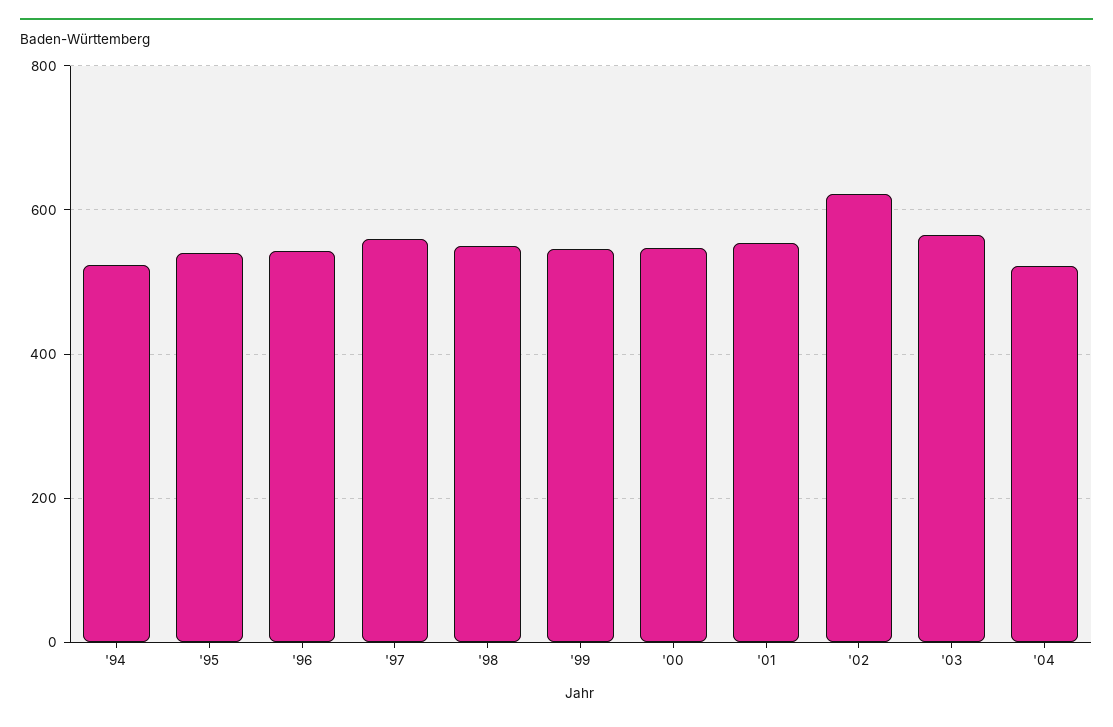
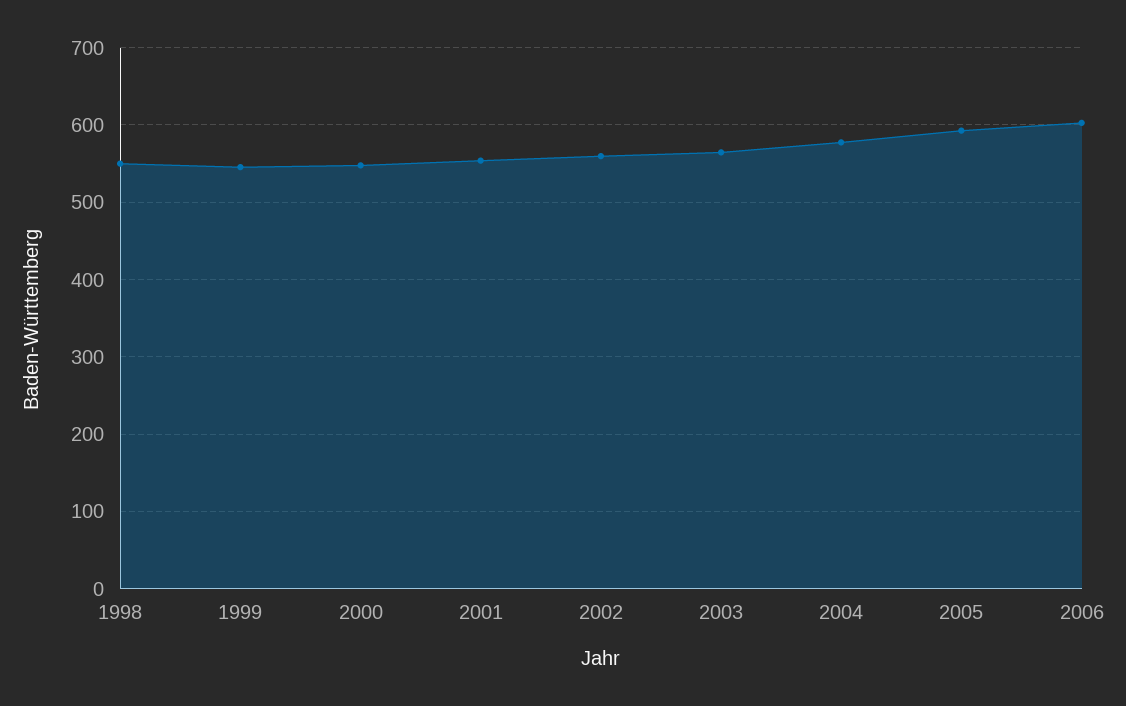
'94: 520 -> none
'95: 540 -> none
'96: 540 -> none
'97: 560 -> none
'02: 620 -> 560
'04: 520 -> 580
2005: none -> 590
2006: none -> 600

